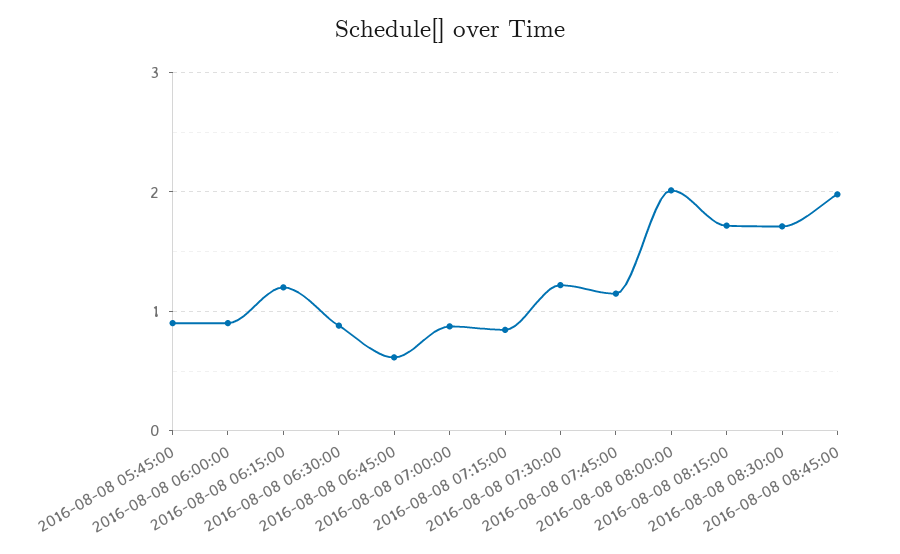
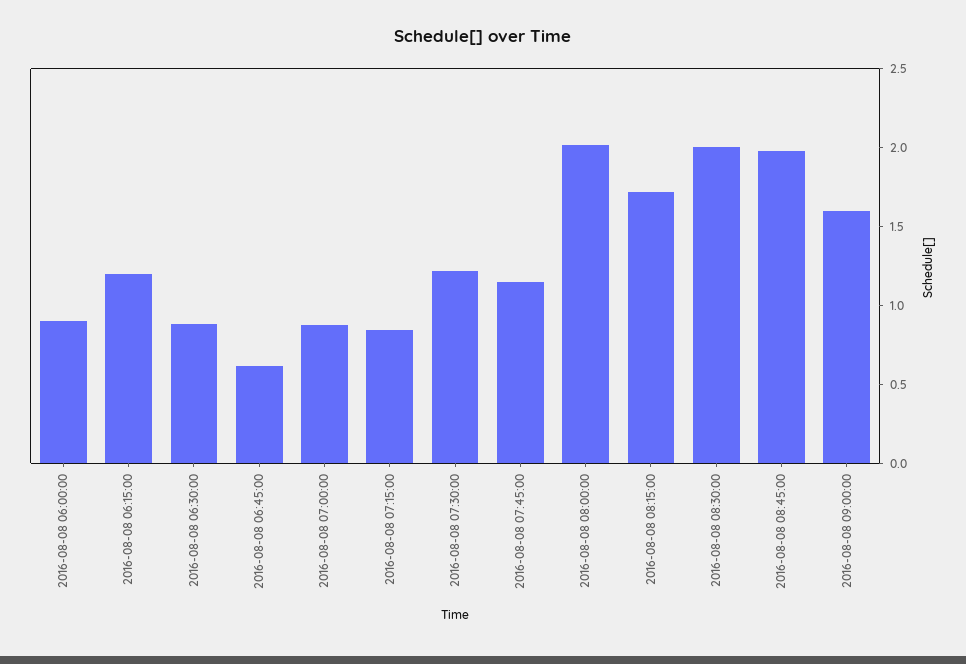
2016-08-08 05:45:00: 0.9 -> none
2016-08-08 08:30:00: 1.7 -> 2
2016-08-08 09:00:00: none -> 1.6

